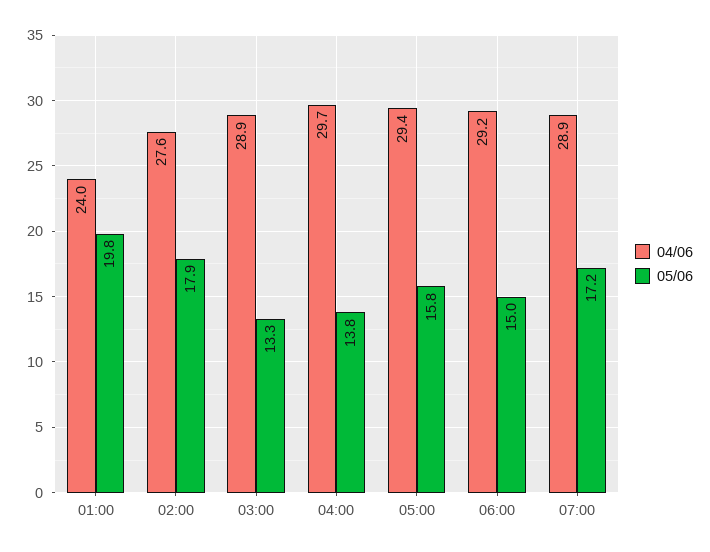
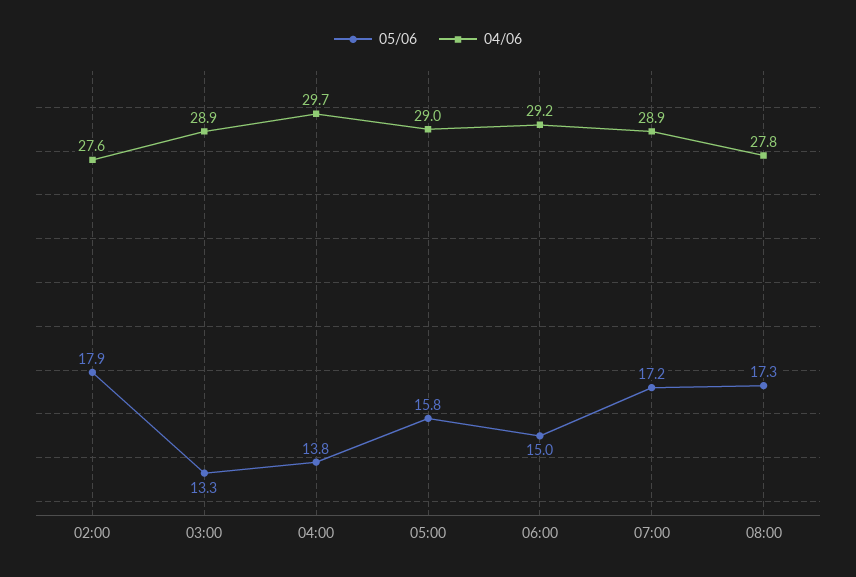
04/06, 01:00: 24 -> none
05/06, 01:00: 19.8 -> none
04/06, 05:00: 29.4 -> 29
05/06, 08:00: none -> 17.3
04/06, 08:00: none -> 27.8

